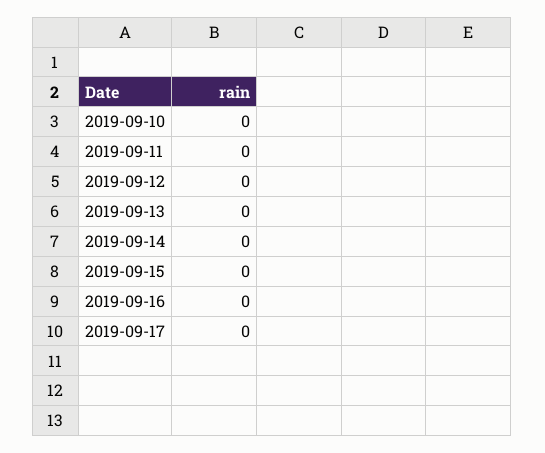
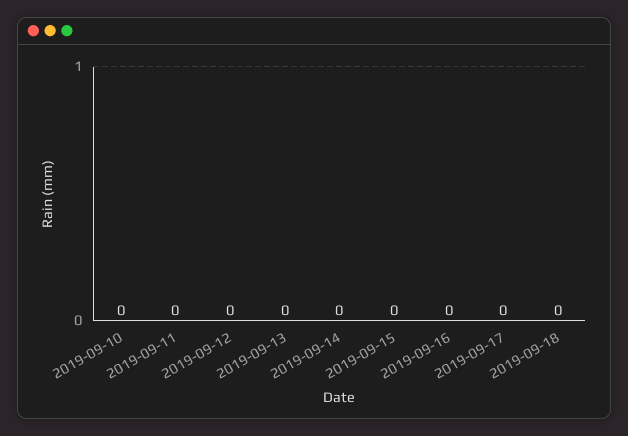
2019-09-18: none -> 0

